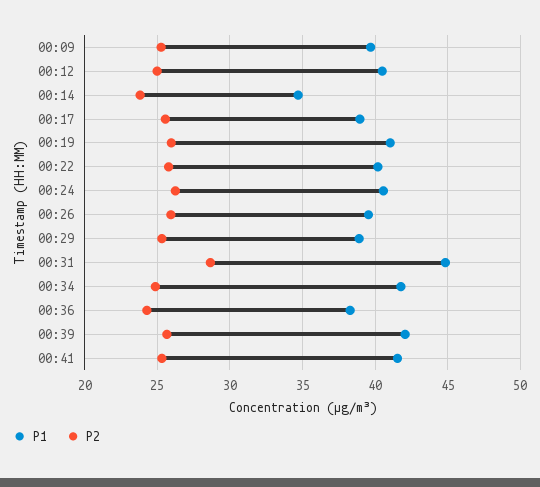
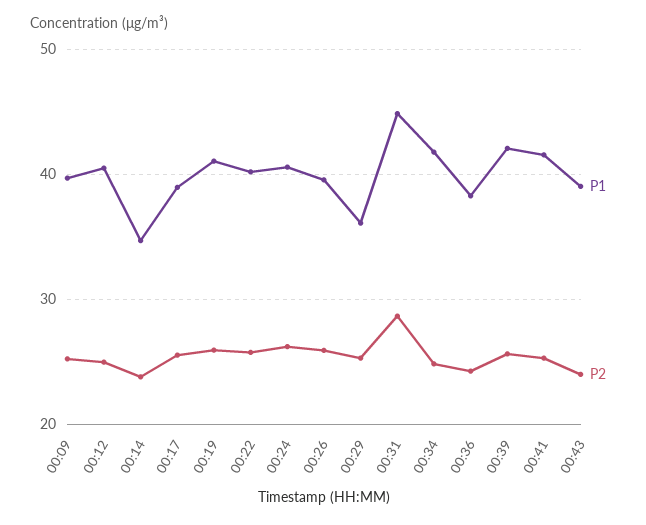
P1, 00:29: 39 -> 36
P1, 00:43: none -> 39
P2, 00:43: none -> 24

